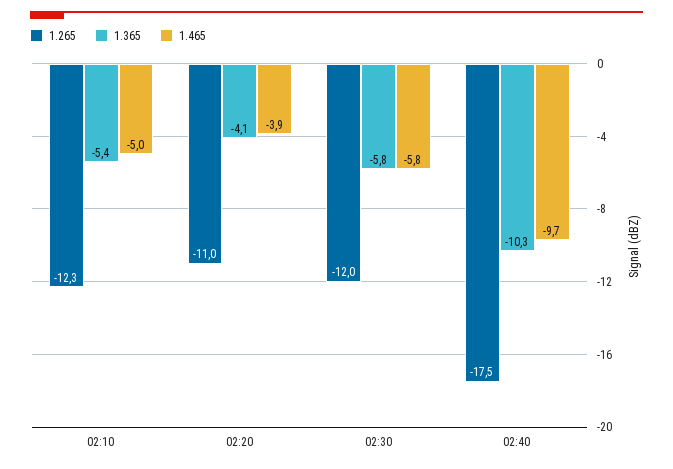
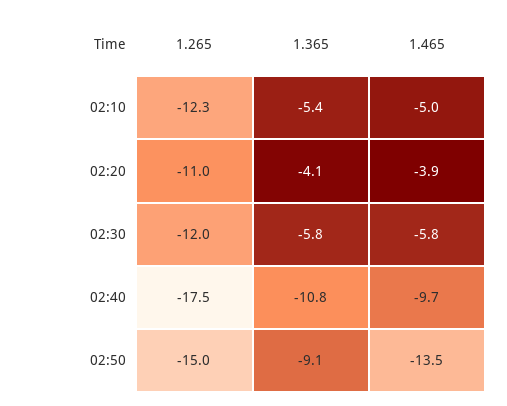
1.365, 02:40: -10.3 -> -10.8
1.265, 02:50: none -> -15
1.365, 02:50: none -> -9.1
1.465, 02:50: none -> -13.5

